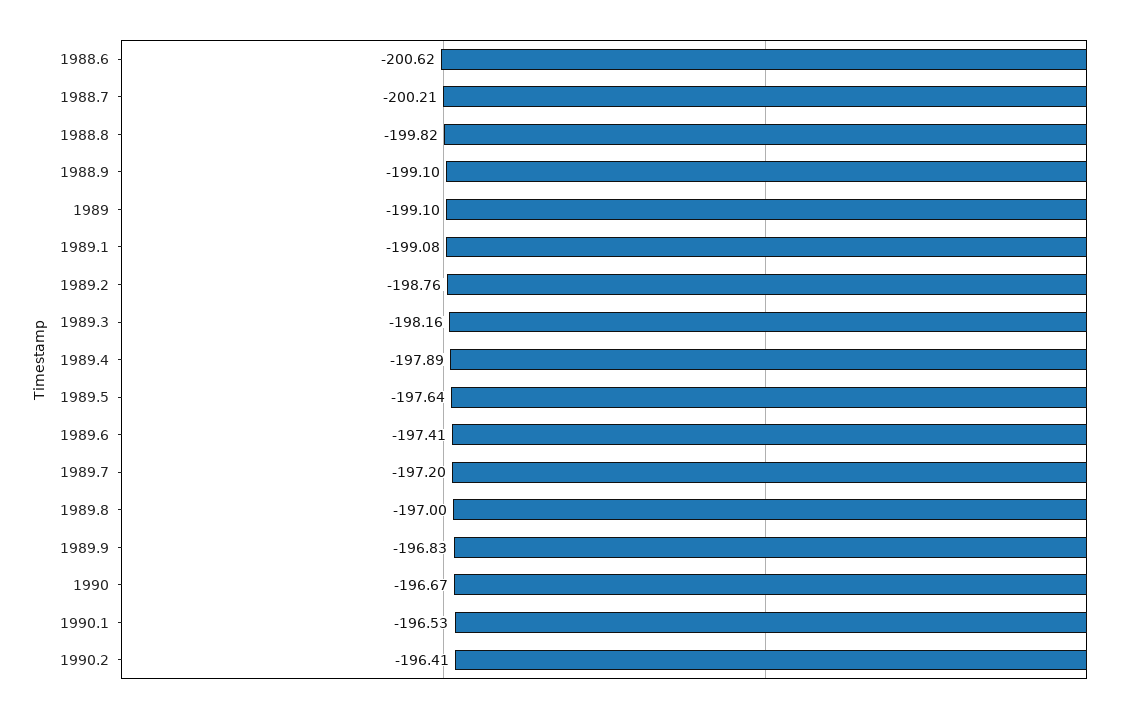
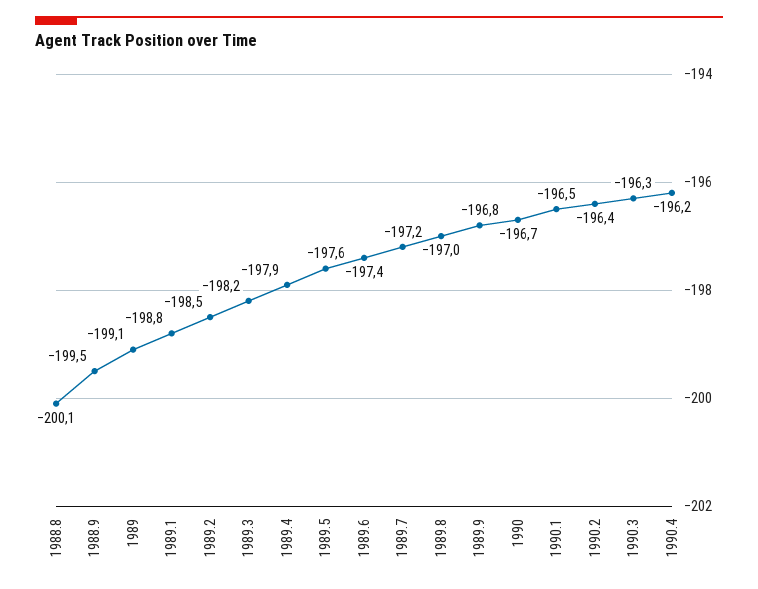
1988.6: -200.62 -> none
1988.7: -200.21 -> none
1988.8: -199.82 -> -200.1
1988.9: -199.1 -> -199.5
1989.1: -199.08 -> -198.8
1989.2: -198.76 -> -198.5
1990.3: none -> -196.3
1990.4: none -> -196.2

